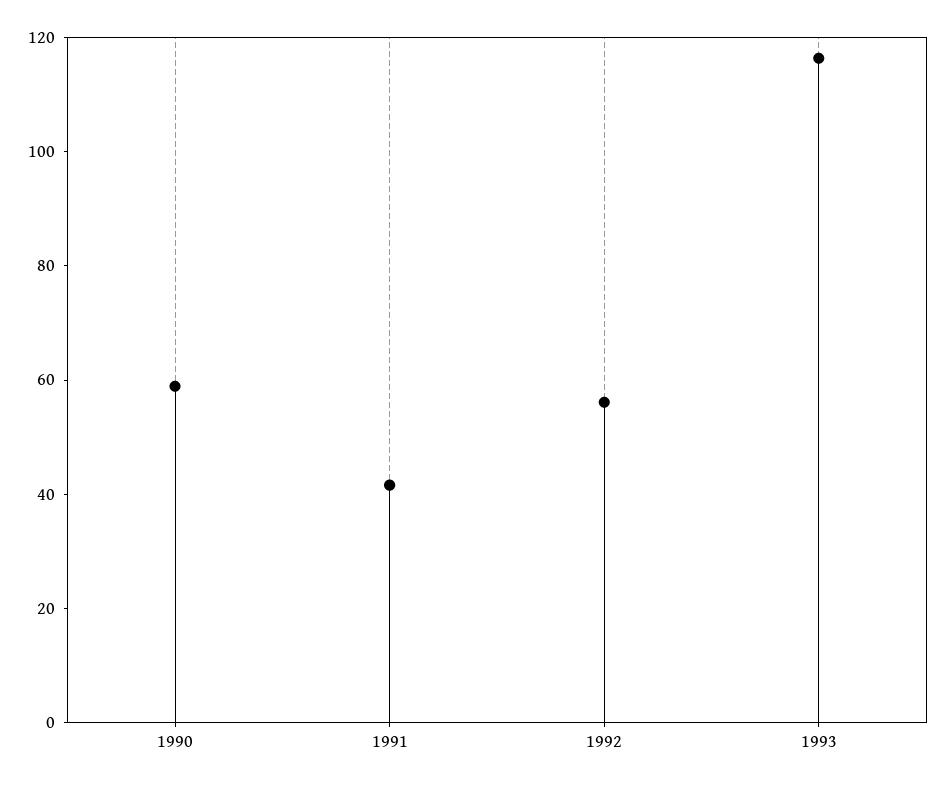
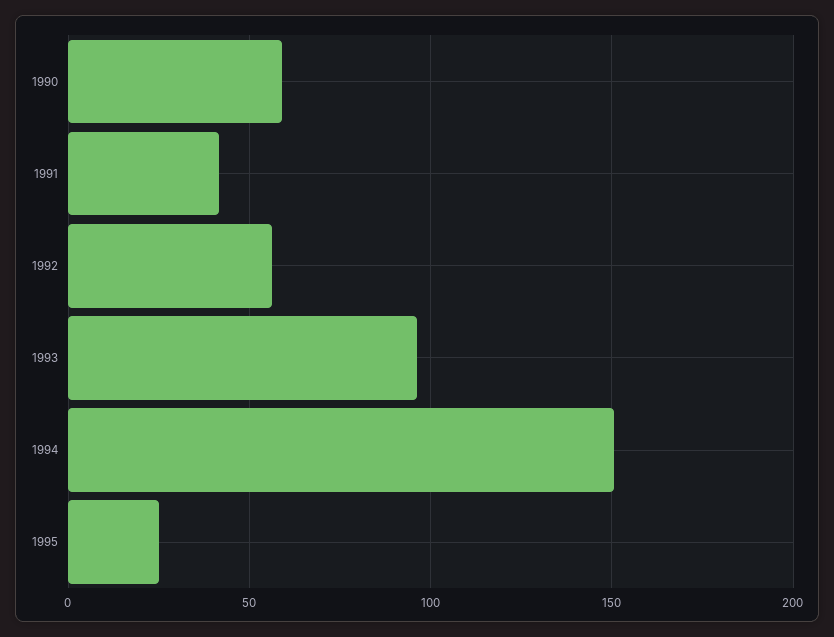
1993: 115 -> 95
1994: none -> 150
1995: none -> 25

